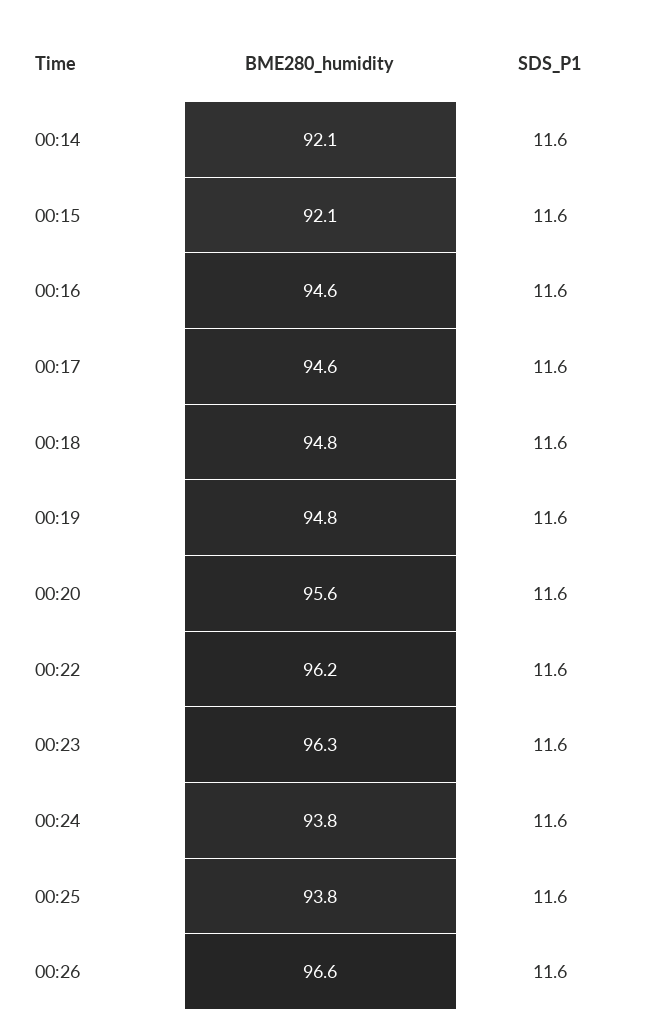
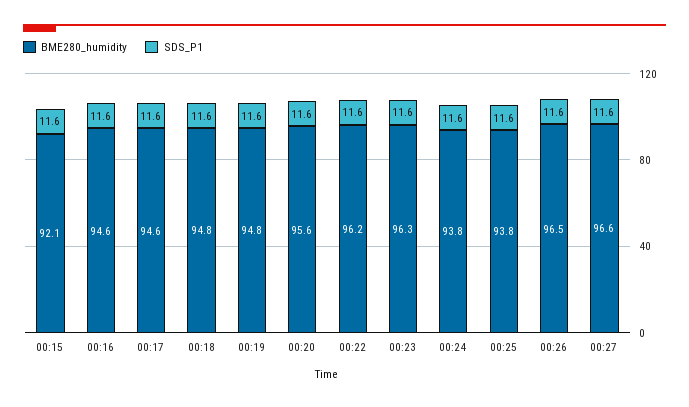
BME280_humidity, 00:14: 92.1 -> none
SDS_P1, 00:14: 11.6 -> none
BME280_humidity, 00:26: 96.6 -> 96.5
BME280_humidity, 00:27: none -> 96.6
SDS_P1, 00:27: none -> 11.6

